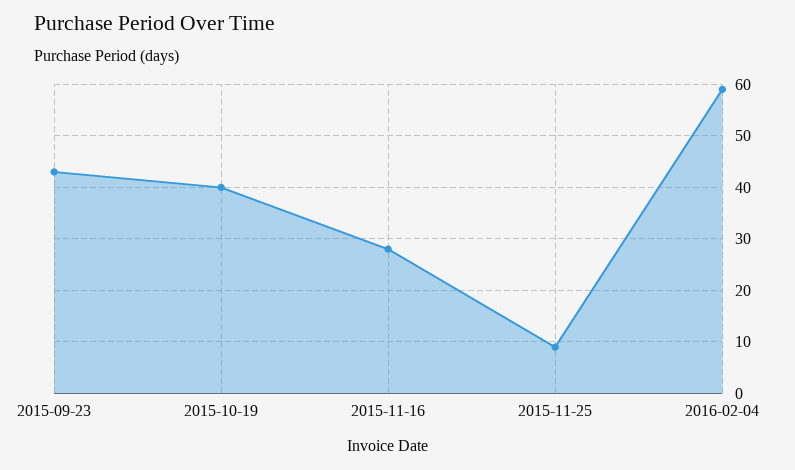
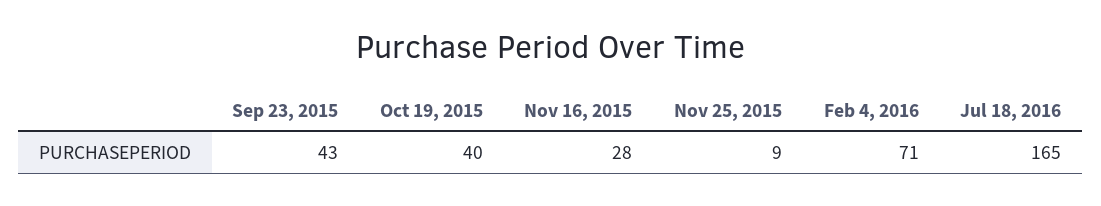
2016-02-04: 60 -> 71
Jul 18, 2016: none -> 165

